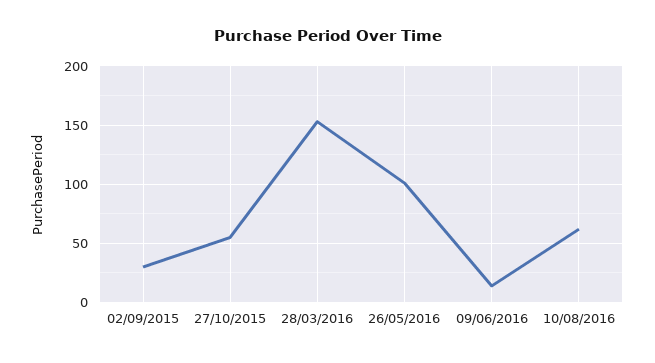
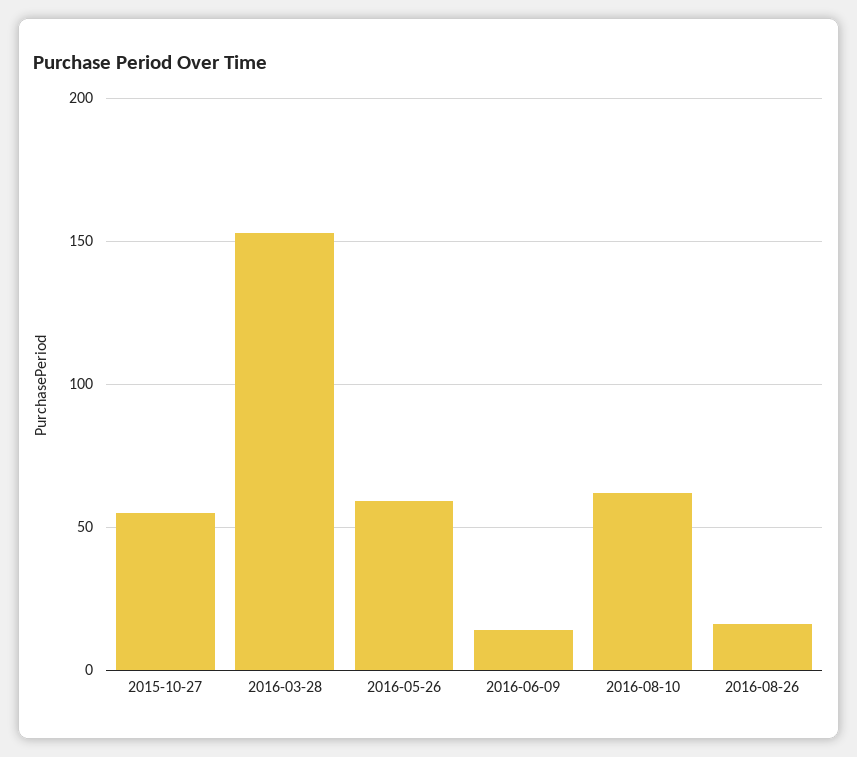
02/09/2015: 30 -> none
26/05/2016: 100 -> 60
2016-08-26: none -> 15

